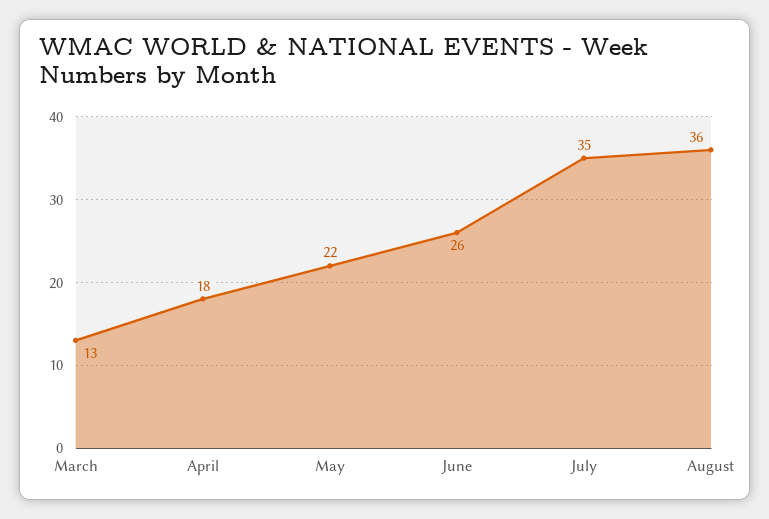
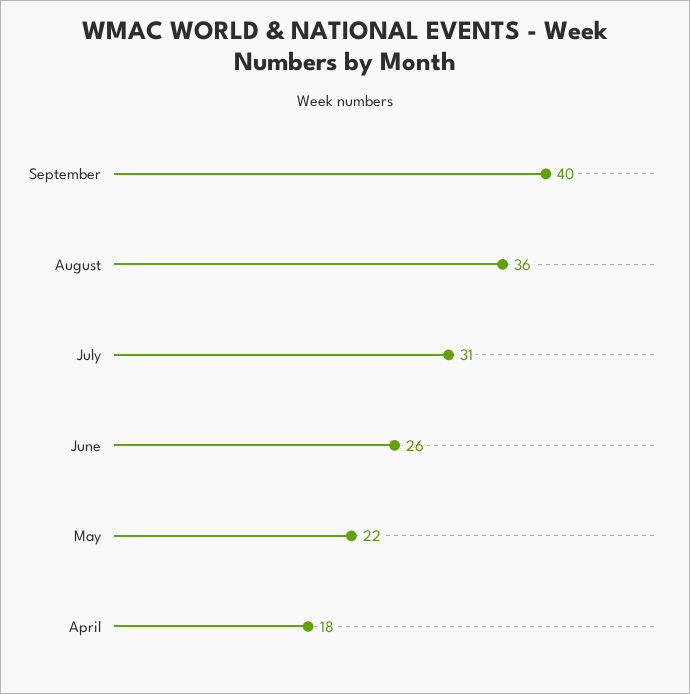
March: 13 -> none
July: 35 -> 31
September: none -> 40

